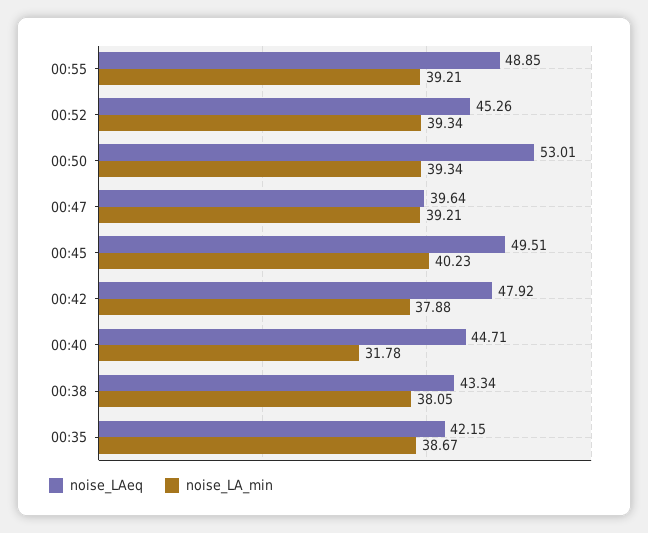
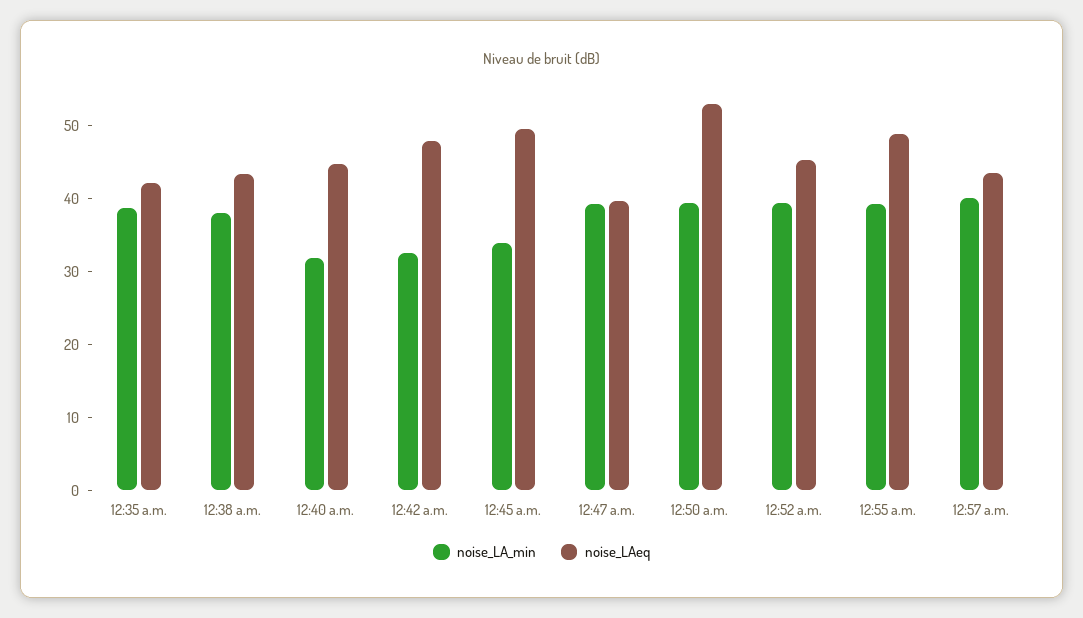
noise_LA_min, 00:45: 40.23 -> 34
noise_LA_min, 00:42: 37.88 -> 32
noise_LA_min, 12:57 a.m.: none -> 40
noise_LAeq, 12:57 a.m.: none -> 44

